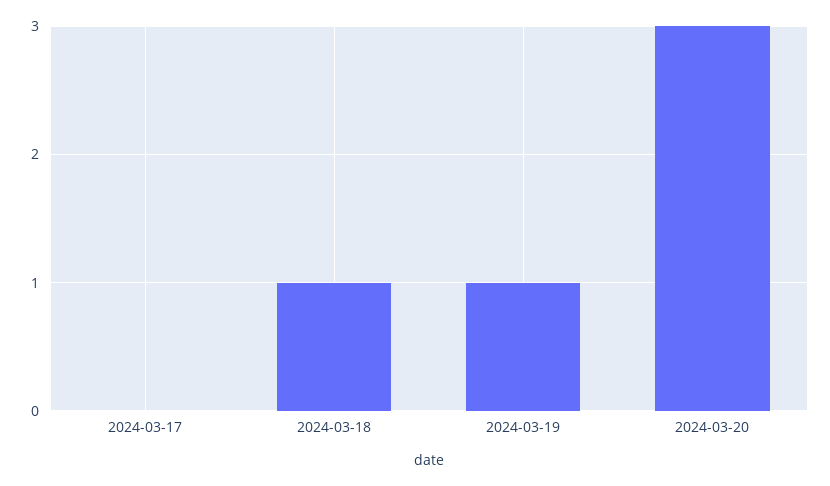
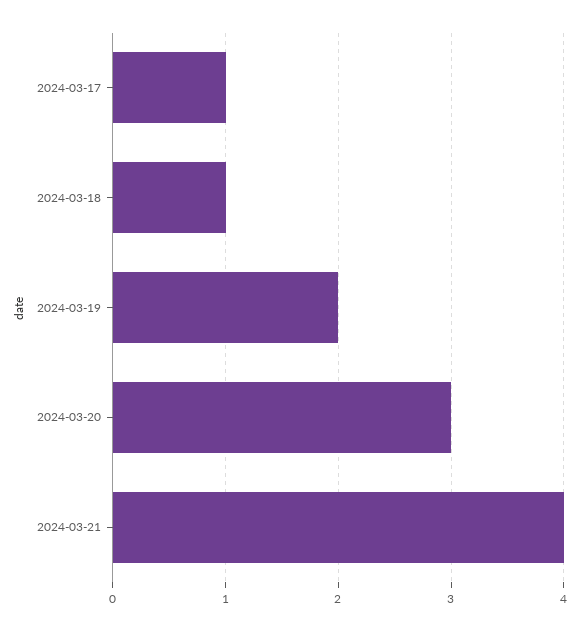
2024-03-17: 0 -> 1
2024-03-19: 1 -> 2
2024-03-21: none -> 4

